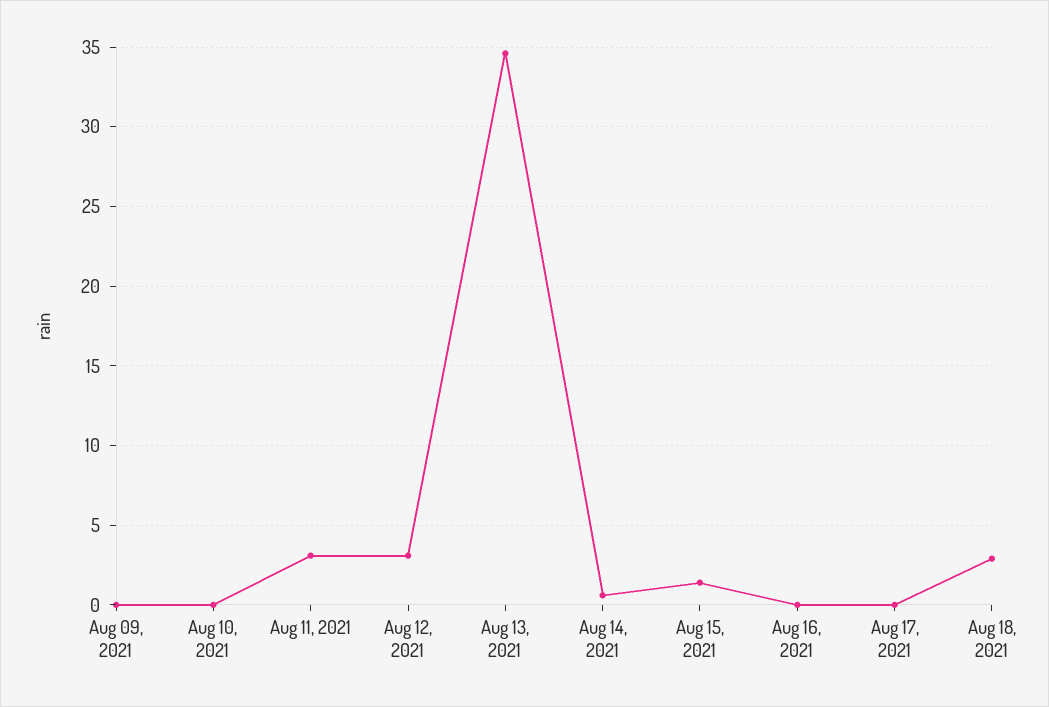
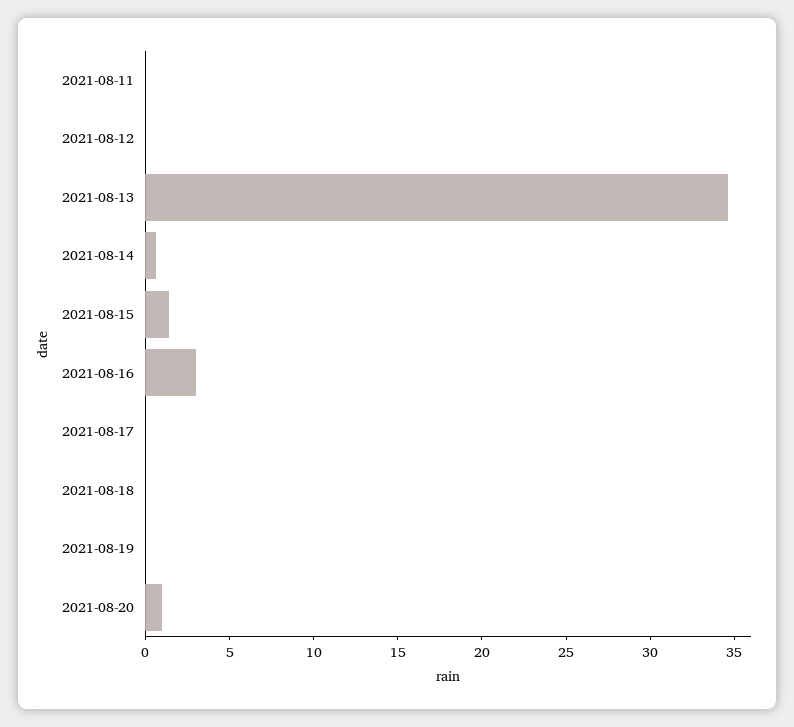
Aug 09, 2021: 0 -> none
Aug 10, 2021: 0 -> none
Aug 11, 2021: 3 -> 0
Aug 12, 2021: 3 -> 0
Aug 16, 2021: 0 -> 3
Aug 18, 2021: 3 -> 0
2021-08-19: none -> 0
2021-08-20: none -> 1

